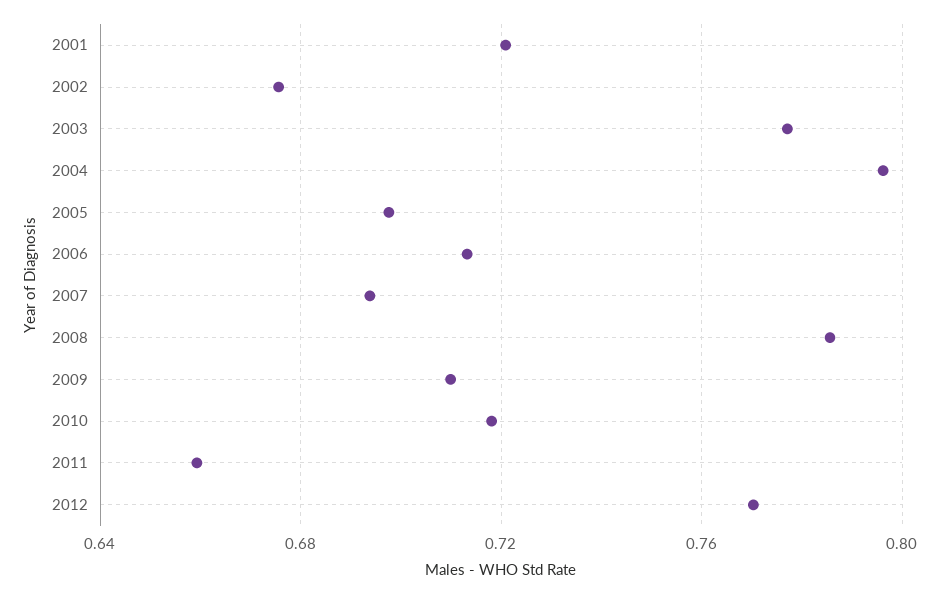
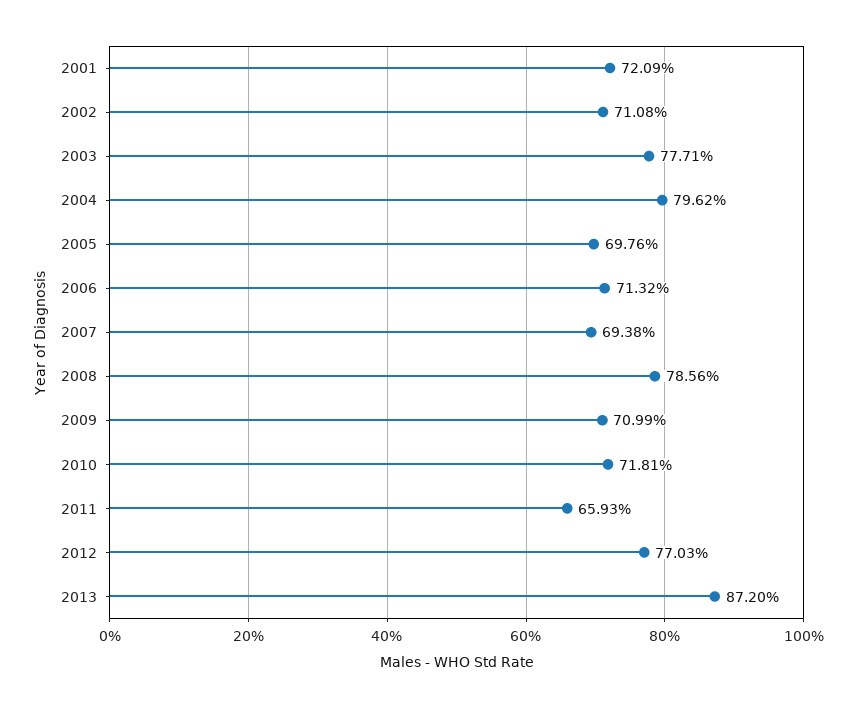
2002: 0.675 -> 0.7108
2013: none -> 0.872

